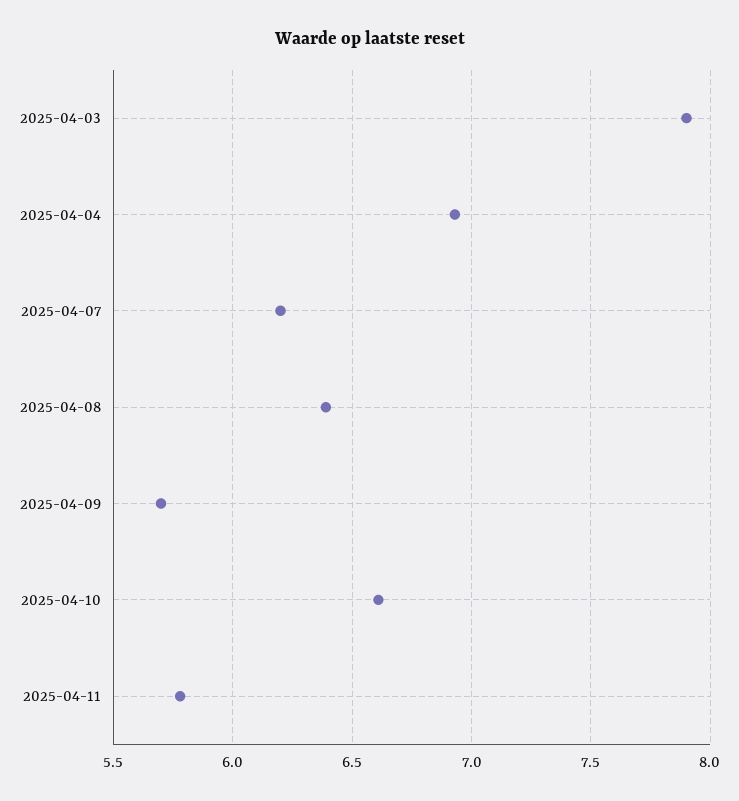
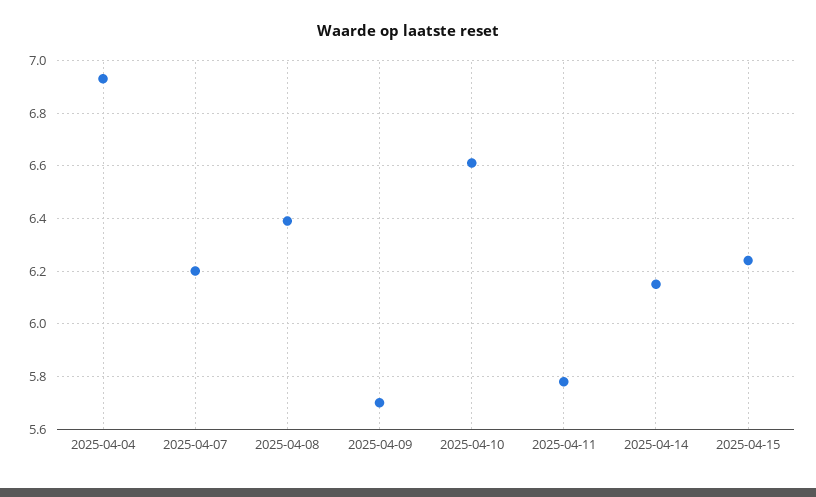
2025-04-03: 7.9 -> none
2025-04-14: none -> 6.15
2025-04-15: none -> 6.25

